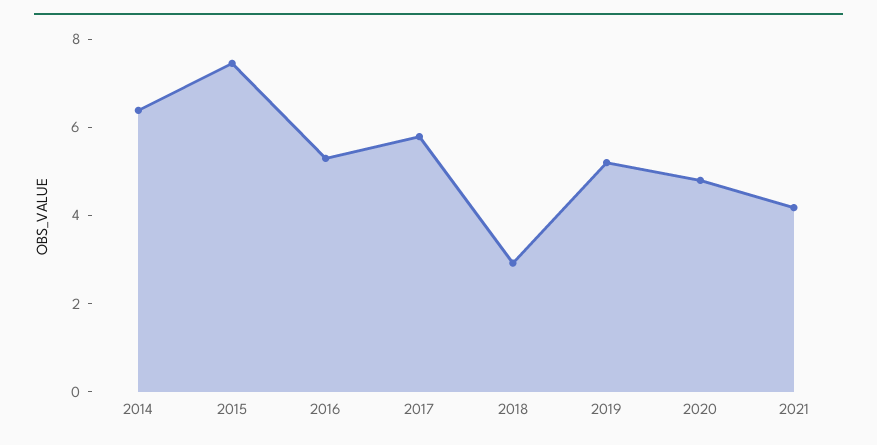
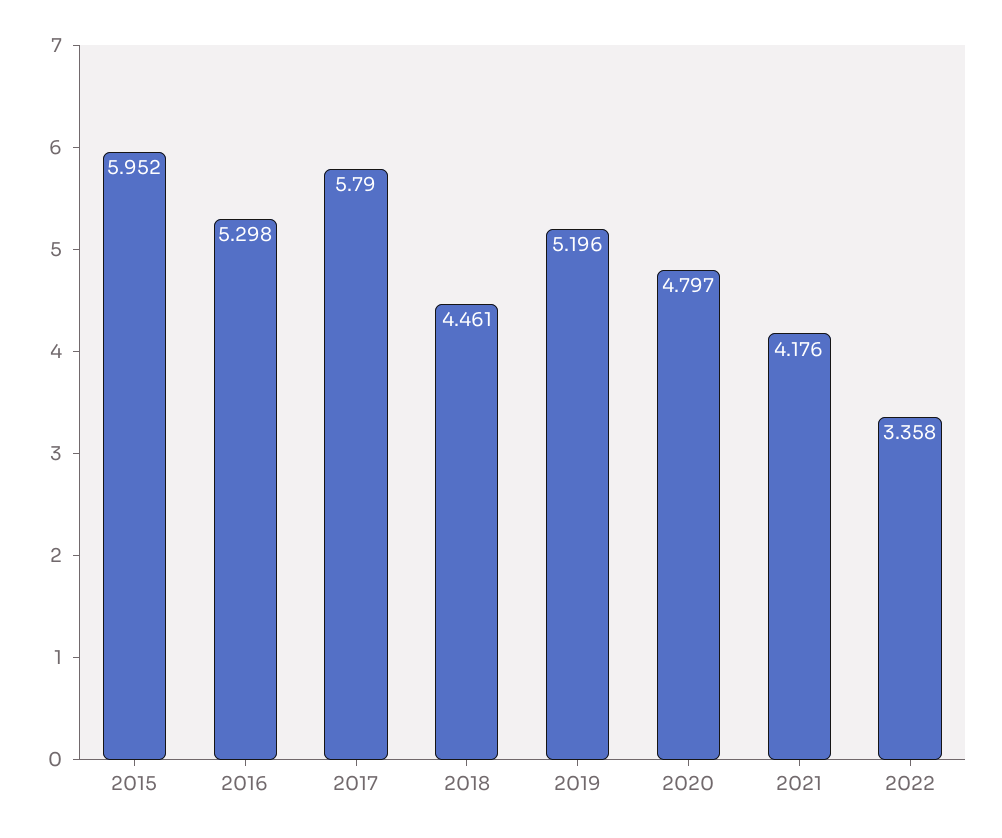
2014: 6.5 -> none
2015: 7.5 -> 5.952
2018: 3 -> 4.461
2022: none -> 3.358

